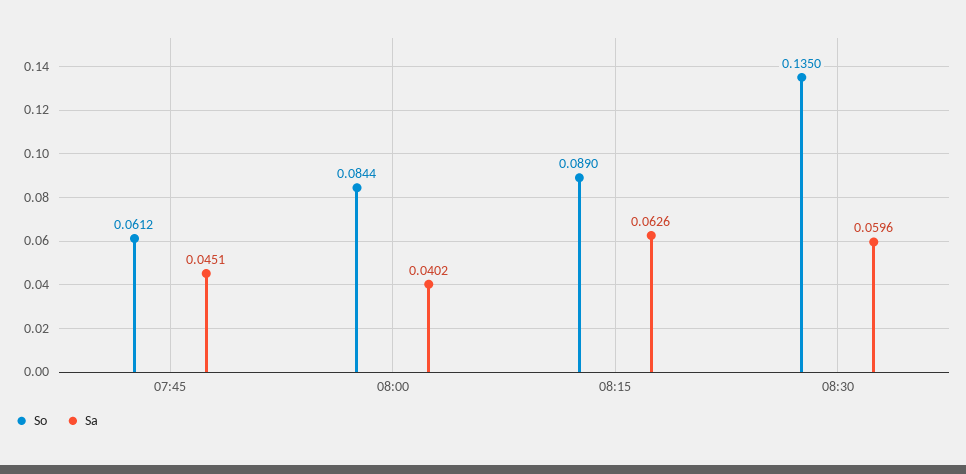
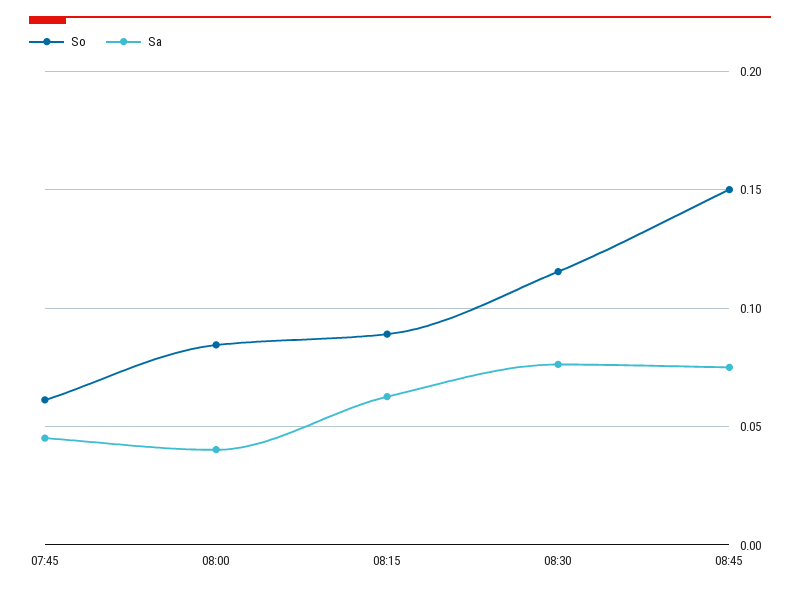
So, 08:30: 0.135 -> 0.115
Sa, 08:30: 0.0596 -> 0.075
So, 08:45: none -> 0.15
Sa, 08:45: none -> 0.075

